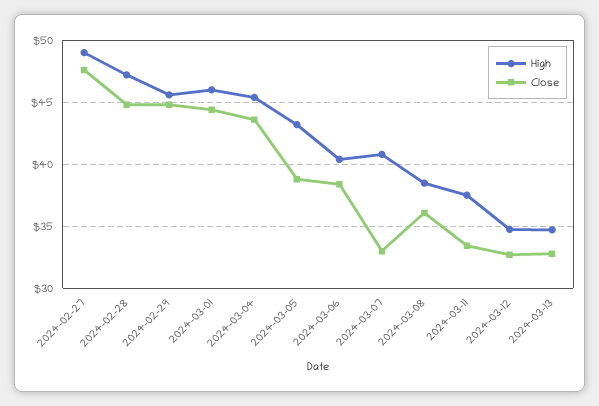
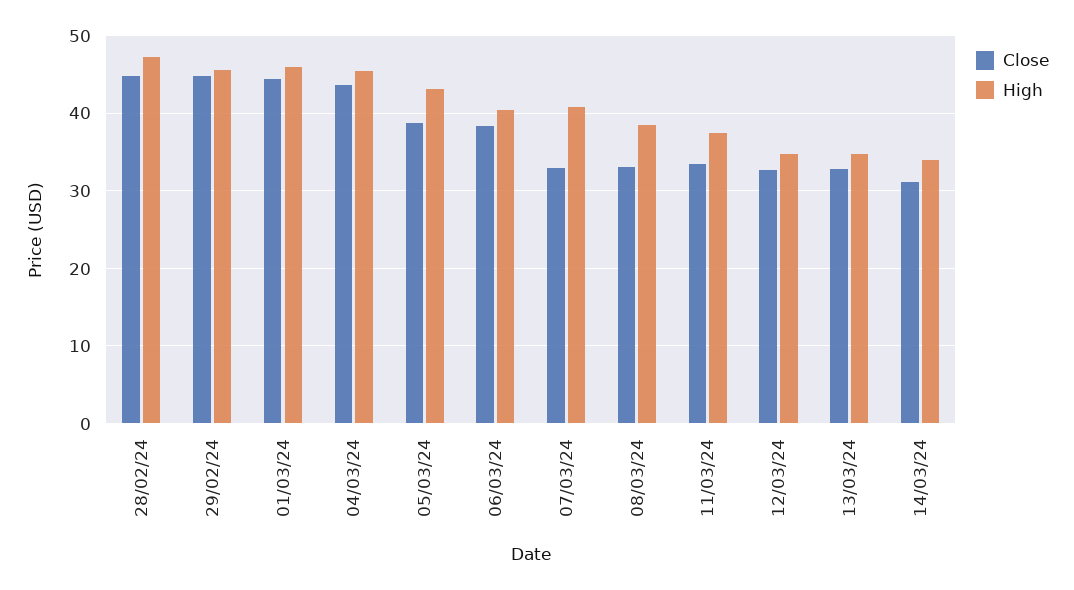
High, 2024-02-27: 49 -> none
Close, 2024-02-27: 47.5 -> none
Close, 2024-03-08: 36 -> 33
Close, 14/03/24: none -> 31
High, 14/03/24: none -> 34

